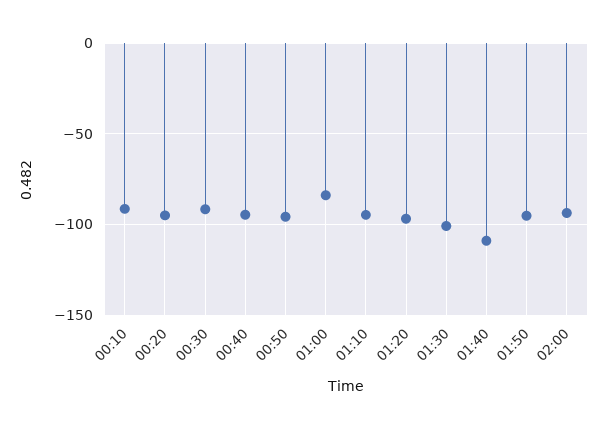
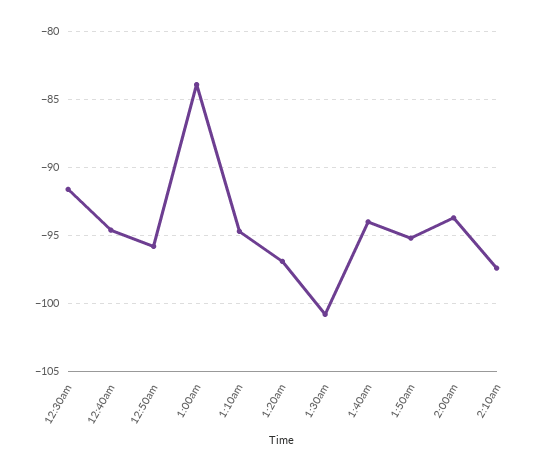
00:10: -90 -> none
00:20: -95 -> none
01:40: -110 -> -94
2:10am: none -> -97.5

